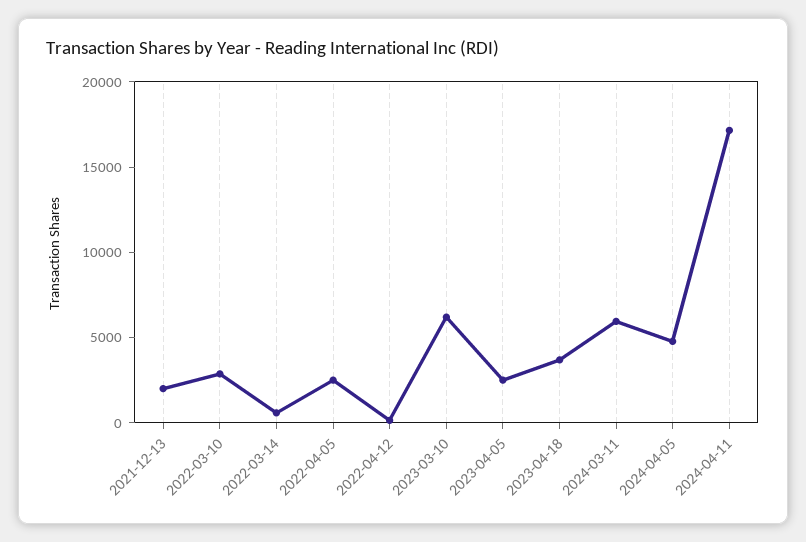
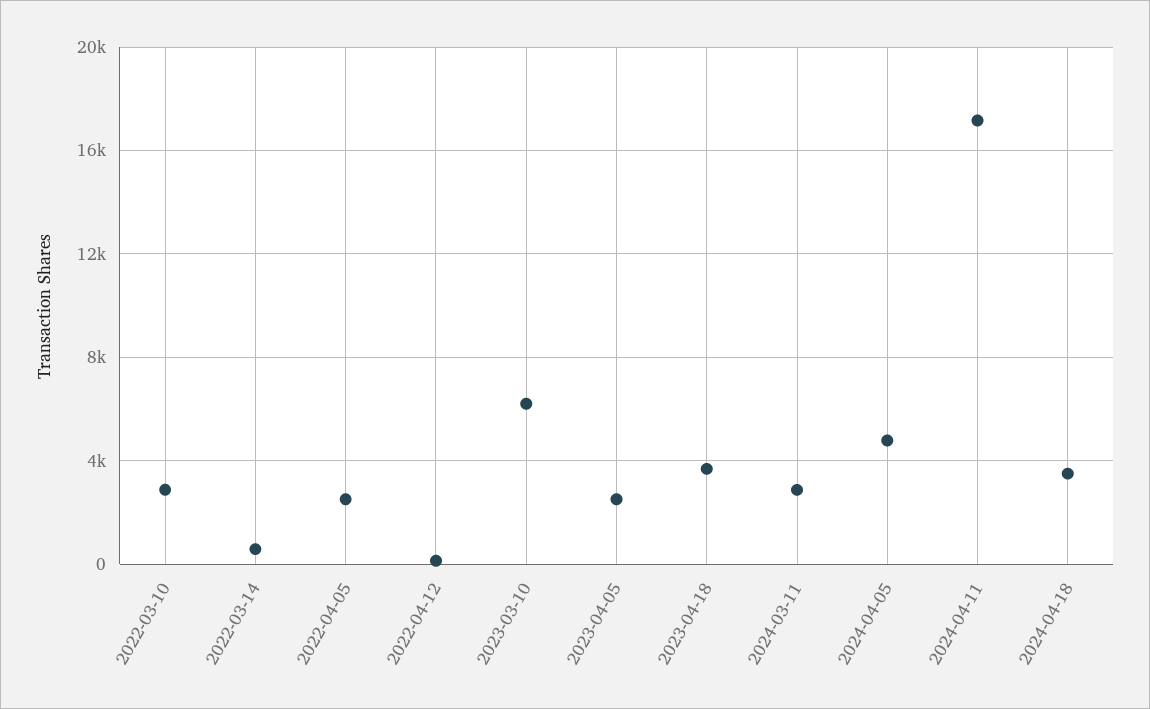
2021-12-13: 2000 -> none
2024-03-11: 6000 -> 3000
2024-04-18: none -> 3500

